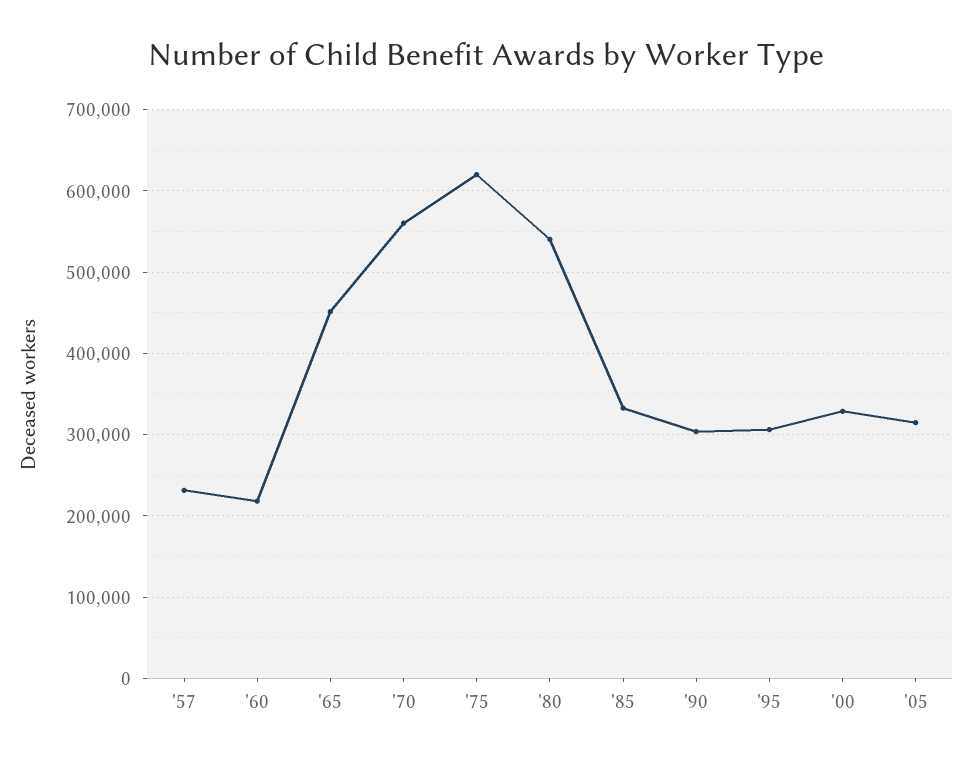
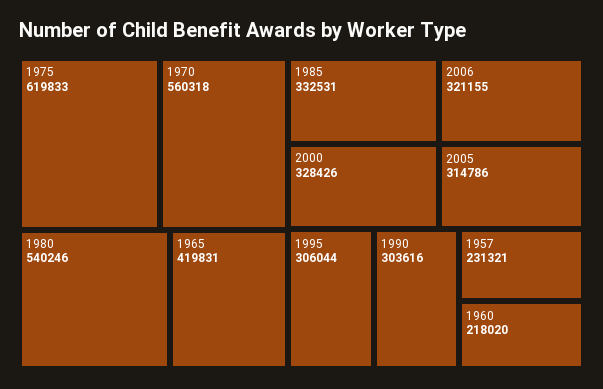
'65: 450000 -> 419831
2006: none -> 321155

